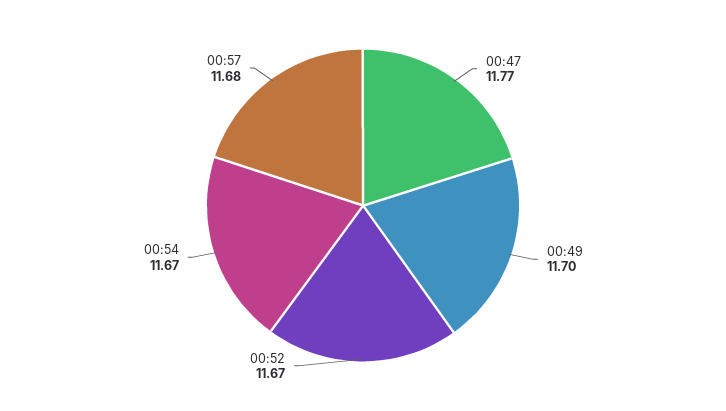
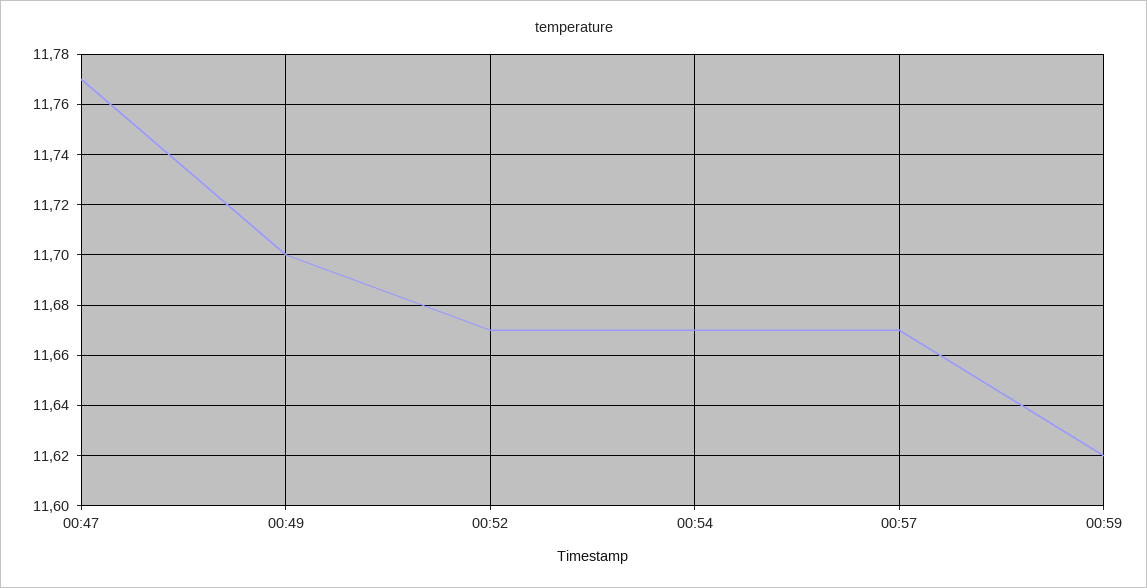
00:57: 11.68 -> 11.67
00:59: none -> 11.62

